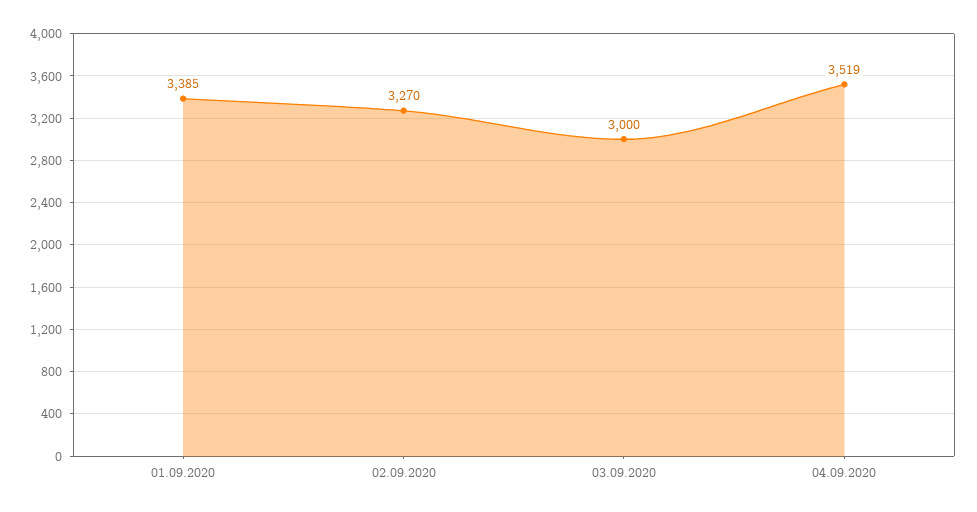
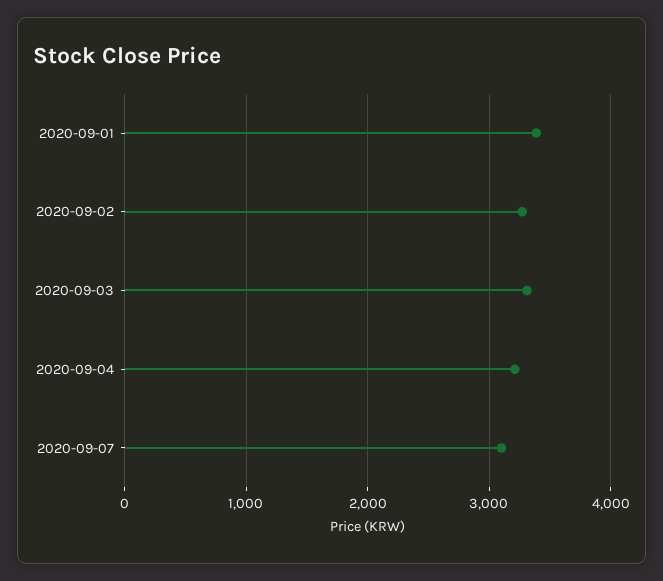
03.09.2020: 3000 -> 3300
04.09.2020: 3519 -> 3200
2020-09-07: none -> 3100

